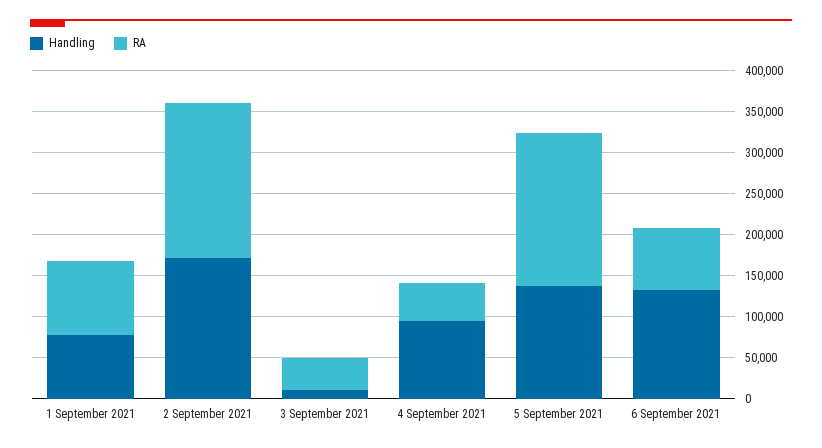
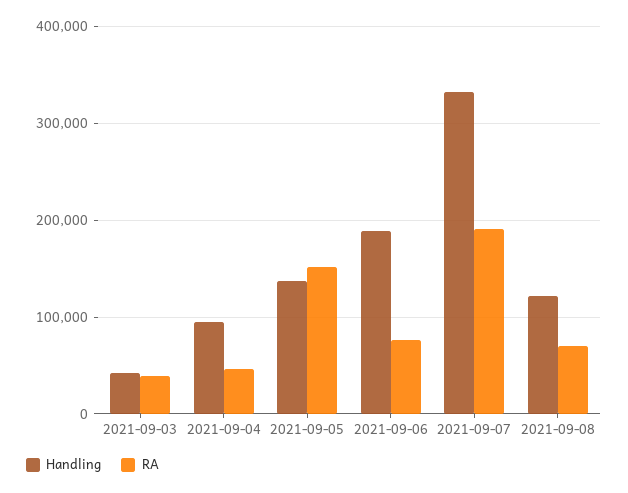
Handling, 1 September 2021: 80000 -> none
RA, 1 September 2021: 90000 -> none
Handling, 2 September 2021: 170000 -> none
RA, 2 September 2021: 190000 -> none
Handling, 3 September 2021: 10000 -> 40000
RA, 5 September 2021: 190000 -> 150000
Handling, 6 September 2021: 130000 -> 190000
Handling, 2021-09-07: none -> 330000
RA, 2021-09-07: none -> 190000
Handling, 2021-09-08: none -> 120000
RA, 2021-09-08: none -> 70000

